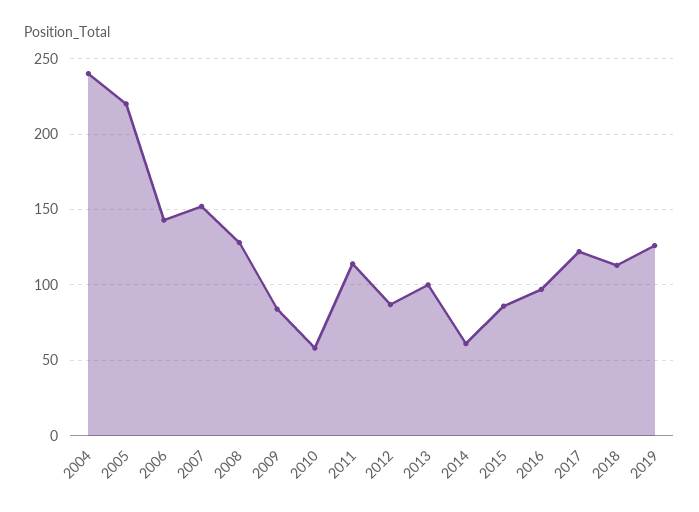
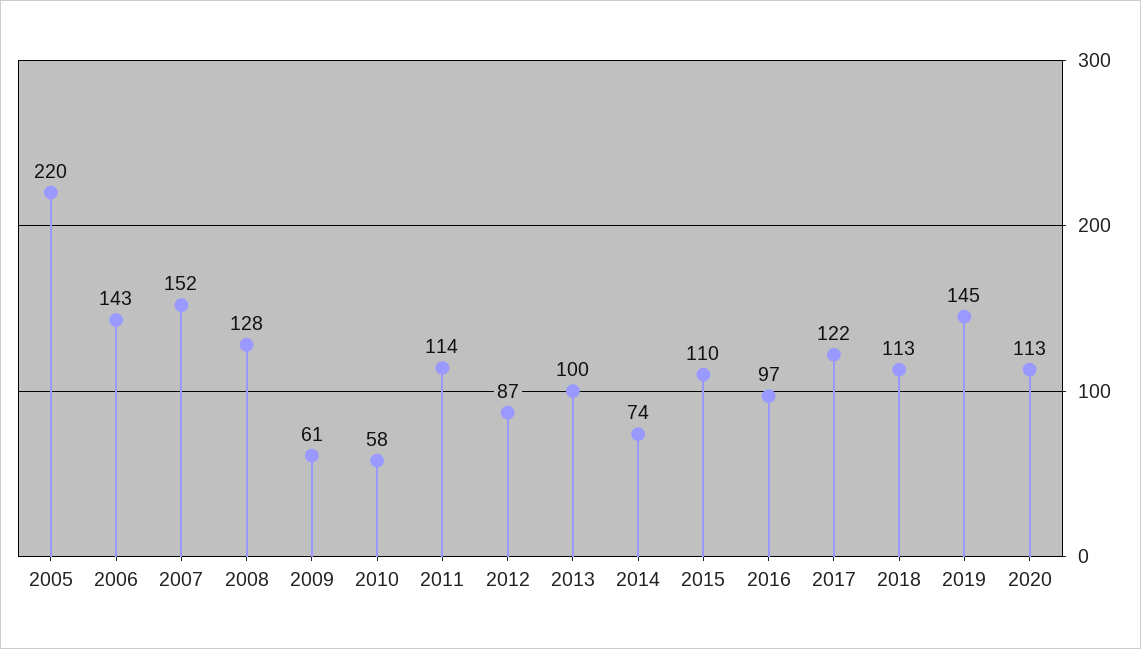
2004: 240 -> none
2009: 85 -> 61
2014: 60 -> 74
2015: 85 -> 110
2019: 125 -> 145
2020: none -> 113

